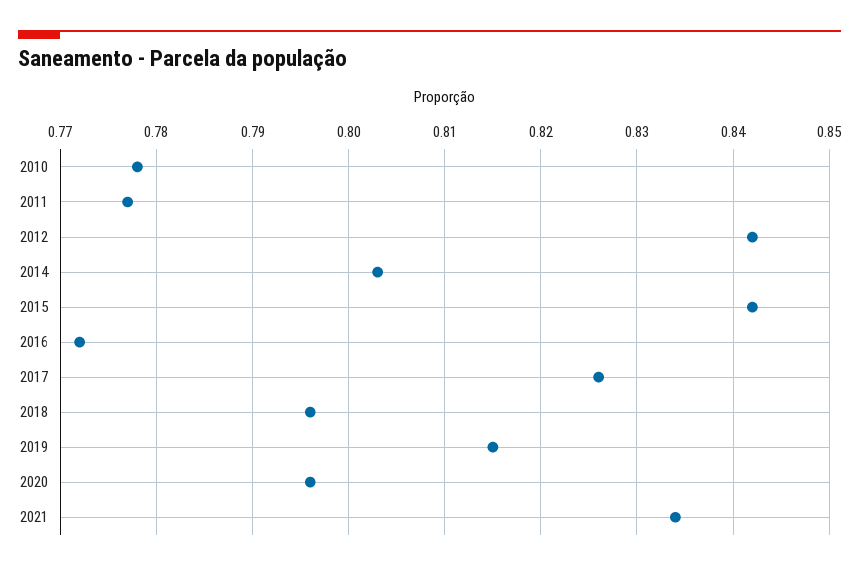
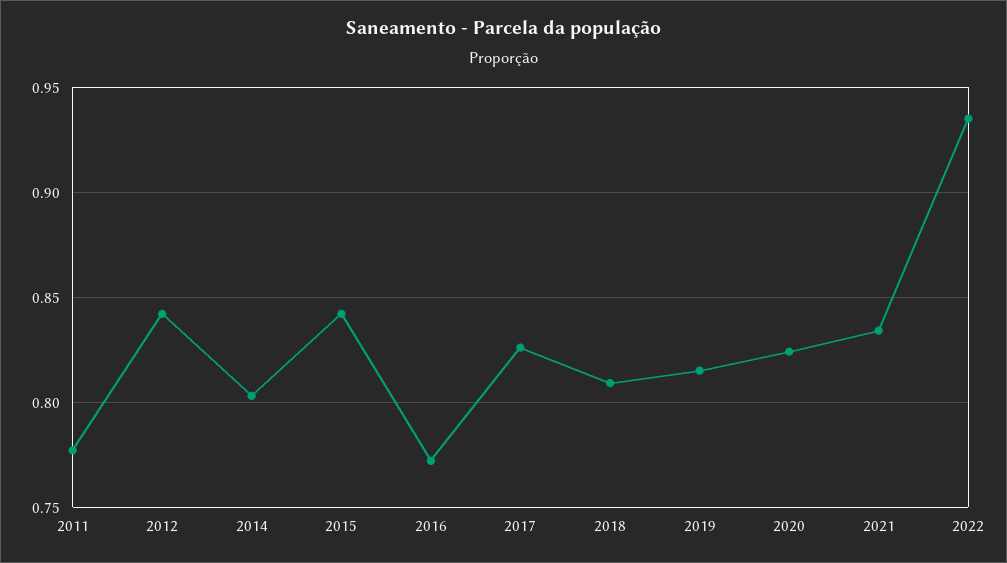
2010: 0.778 -> none
2018: 0.796 -> 0.81
2020: 0.796 -> 0.825
2022: none -> 0.935

